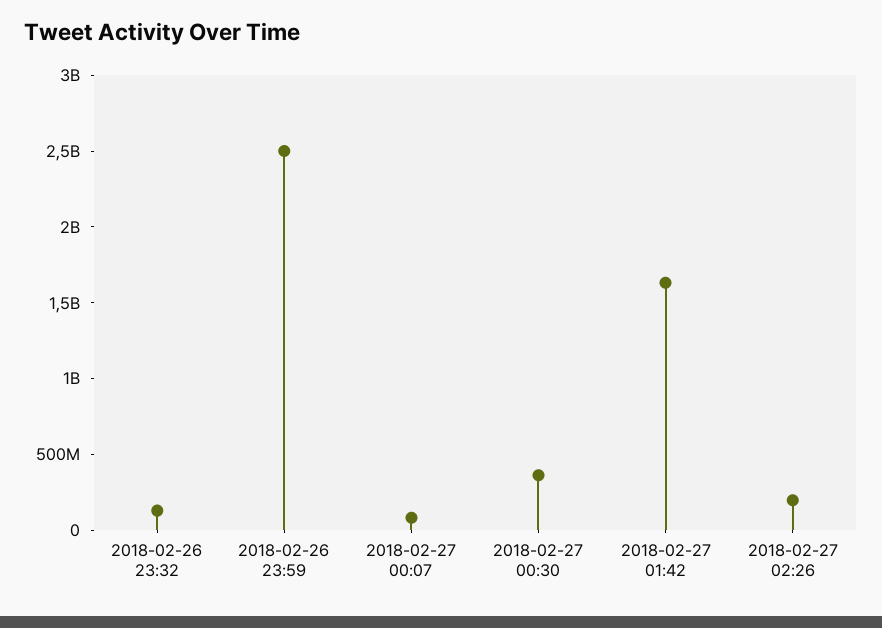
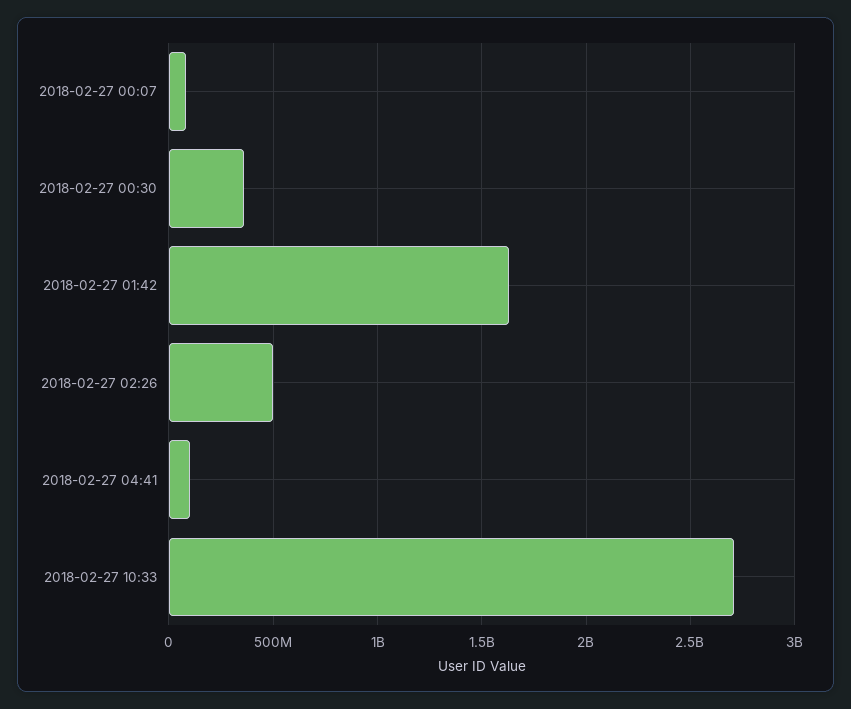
2018-02-26 23:32: 100000000 -> none
2018-02-26 23:59: 2500000000 -> none
2018-02-27 02:26: 200000000 -> 500000000
2018-02-27 04:41: none -> 100000000
2018-02-27 10:33: none -> 2700000000

